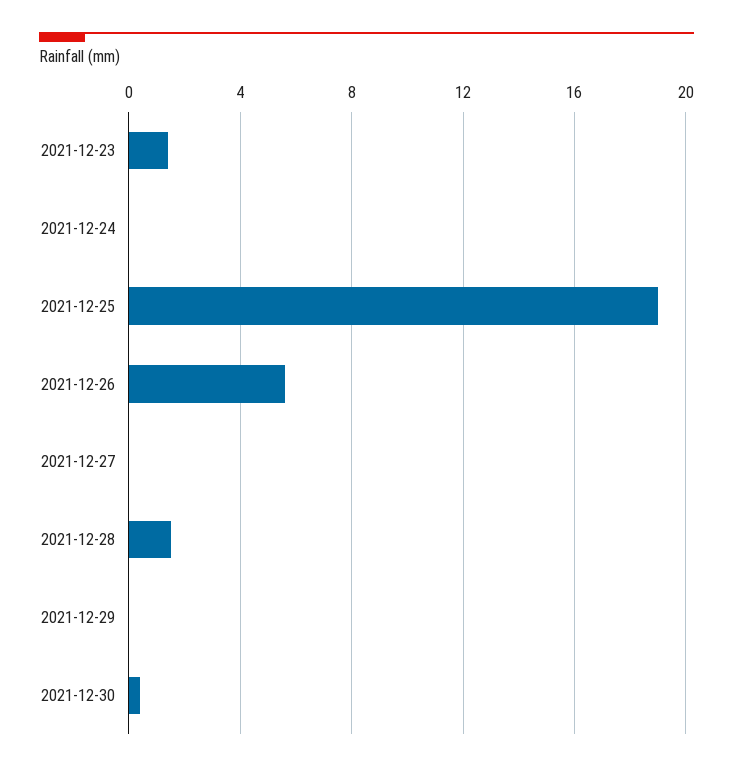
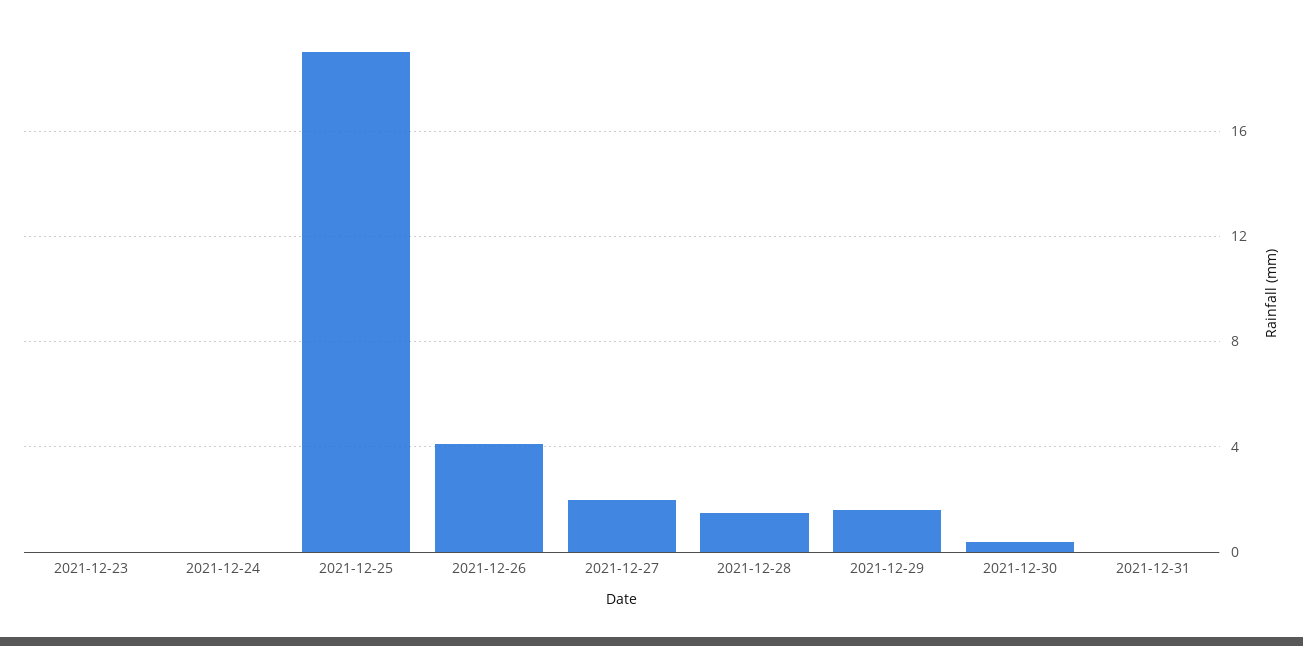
2021-12-23: 1.5 -> 0
2021-12-26: 5.5 -> 4
2021-12-27: 0 -> 2
2021-12-29: 0 -> 1.5
2021-12-31: none -> 0

